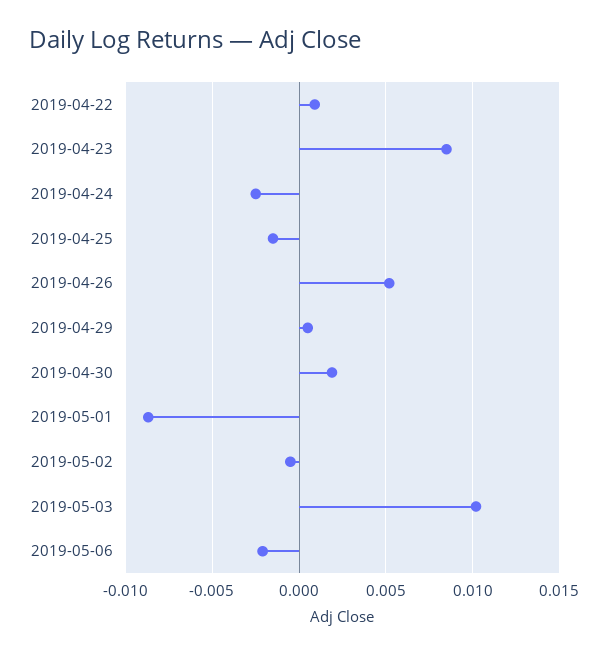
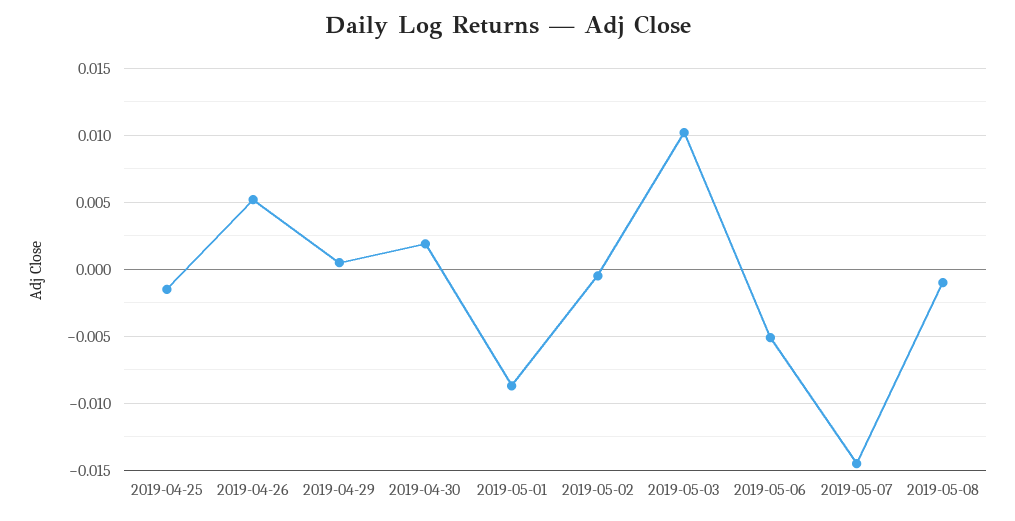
2019-04-22: 0.001 -> none
2019-04-23: 0.0085 -> none
2019-04-24: -0.0025 -> none
2019-05-06: -0.002 -> -0.005
2019-05-07: none -> -0.0145
2019-05-08: none -> -0.001

